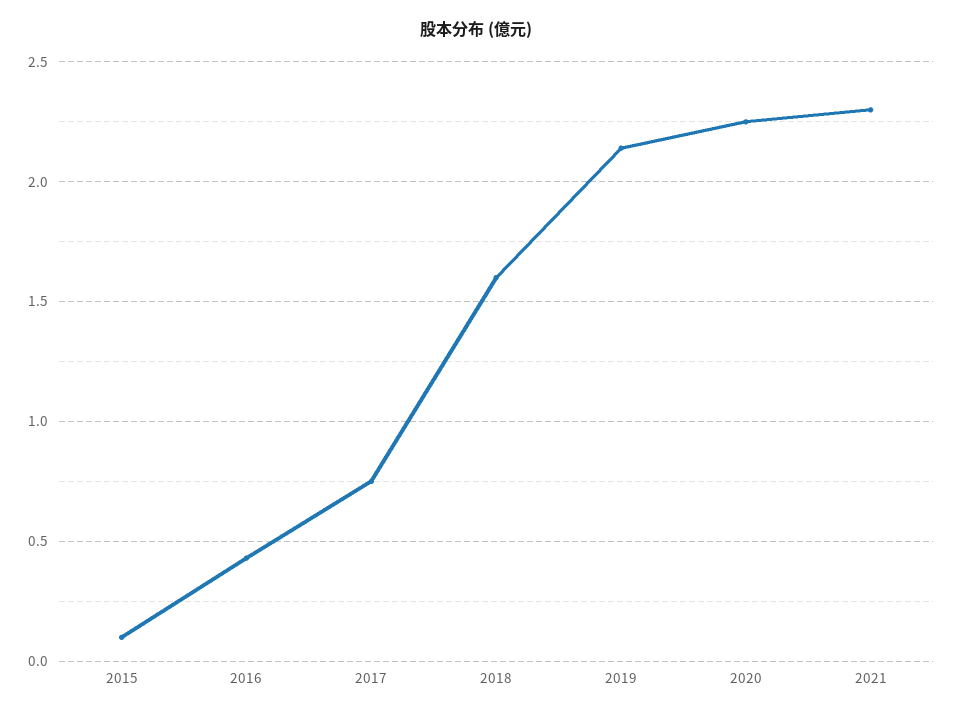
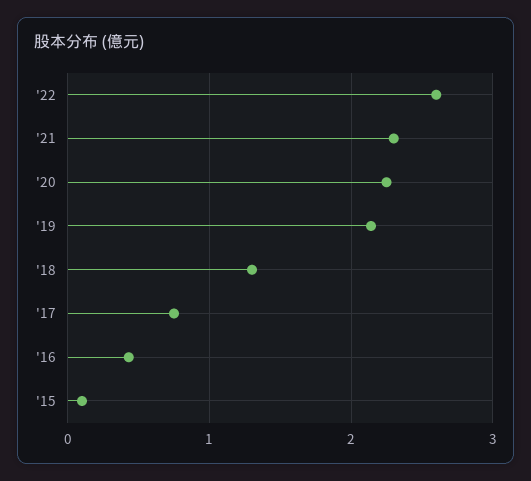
2018: 1.6 -> 1.3
'22: none -> 2.6

